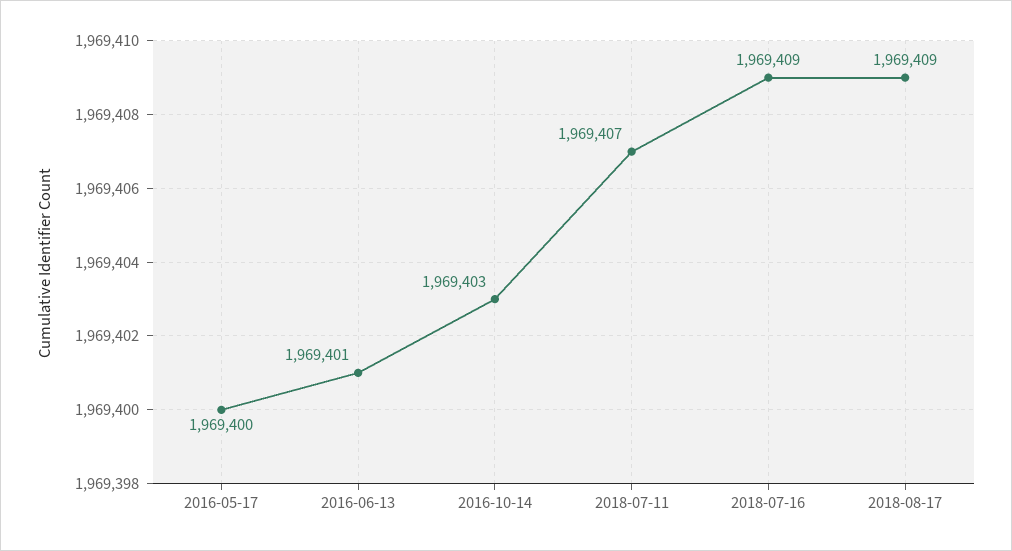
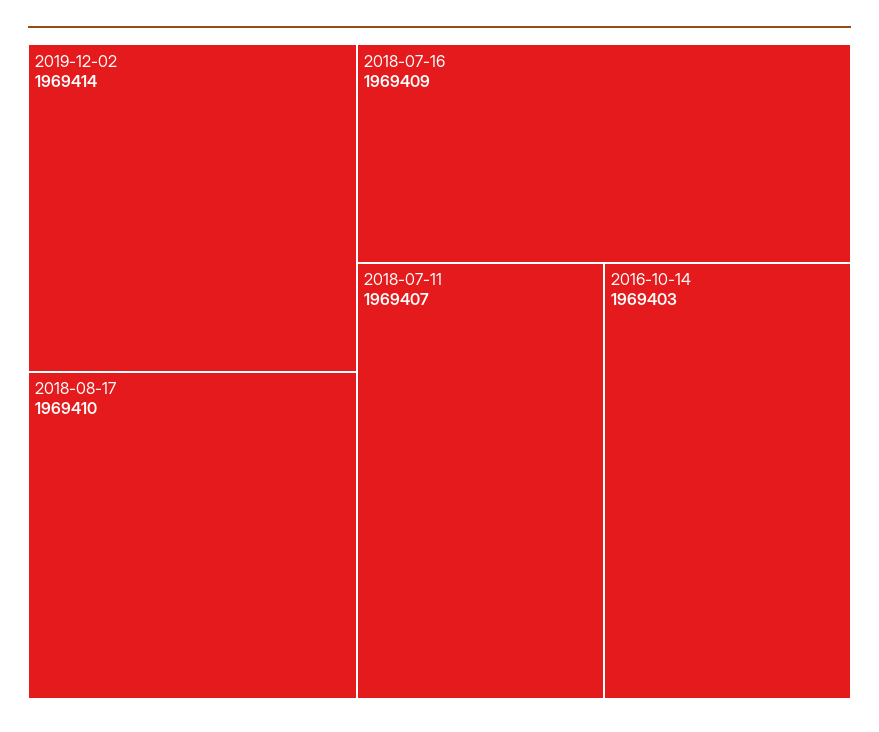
2016-05-17: 1969400 -> none
2016-06-13: 1969401 -> none
2018-08-17: 1969409 -> 1969410
2019-12-02: none -> 1969414

